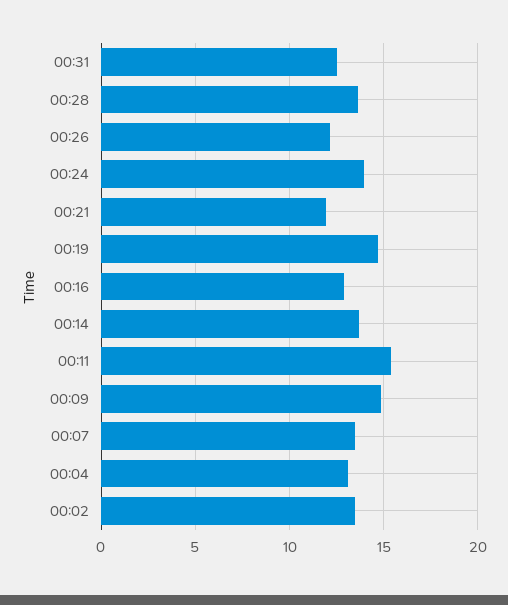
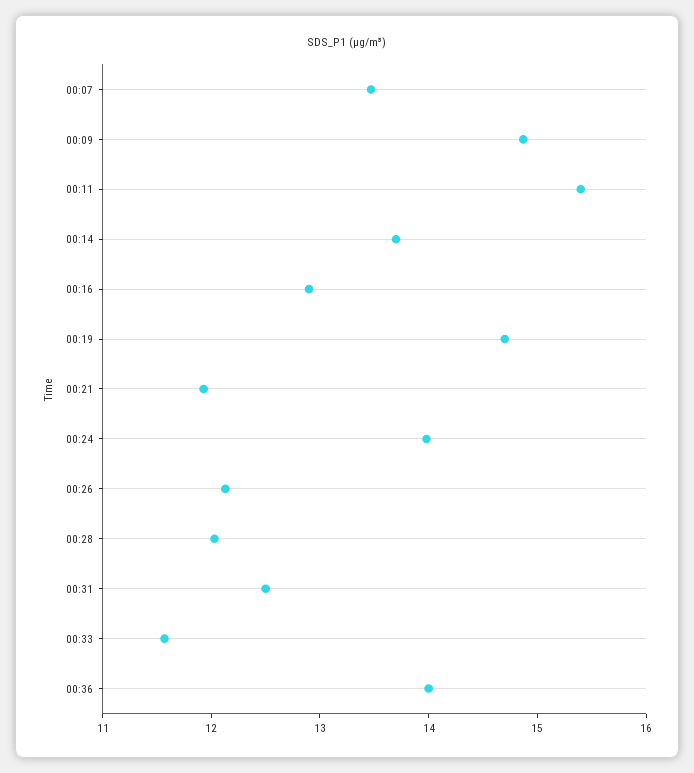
00:28: 13.5 -> 12
00:04: 13 -> none
00:02: 13.5 -> none
00:33: none -> 11.6
00:36: none -> 14

